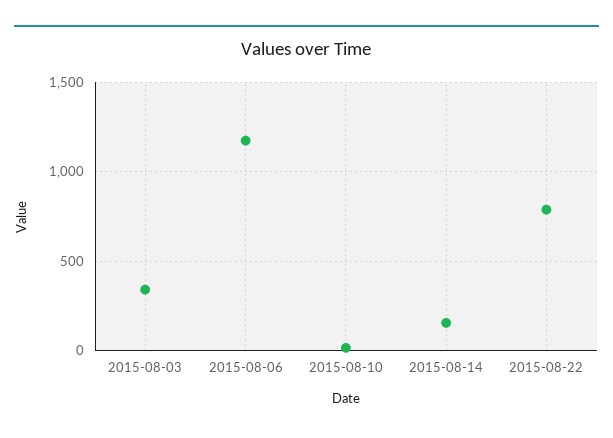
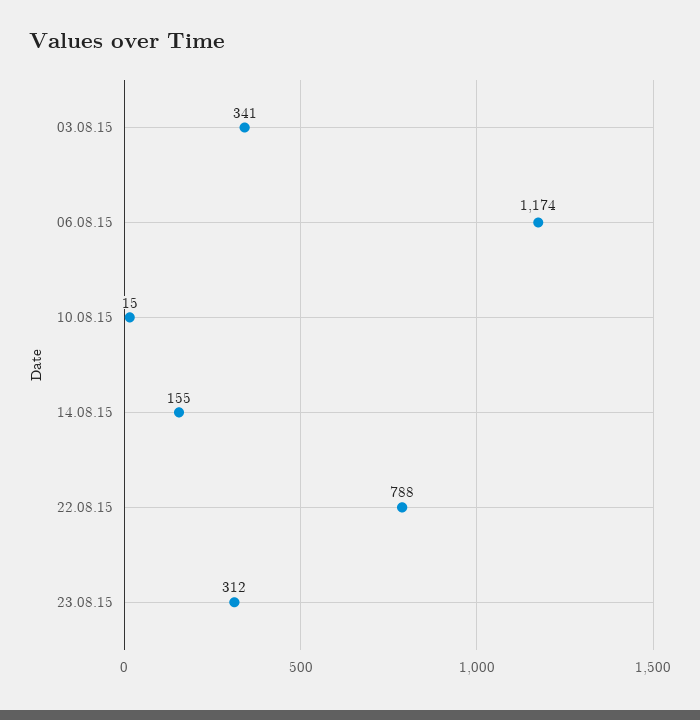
23.08.15: none -> 312

